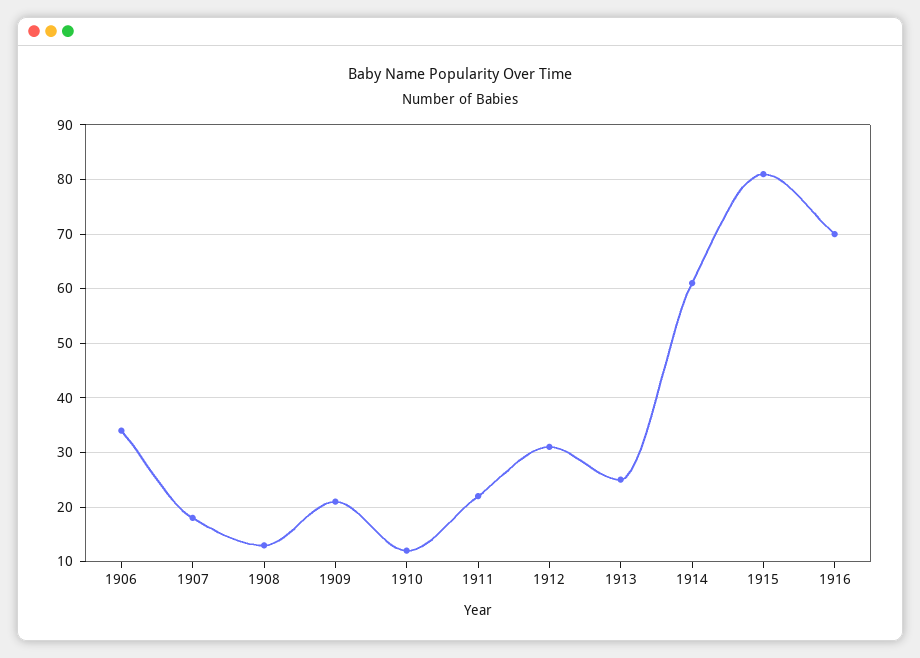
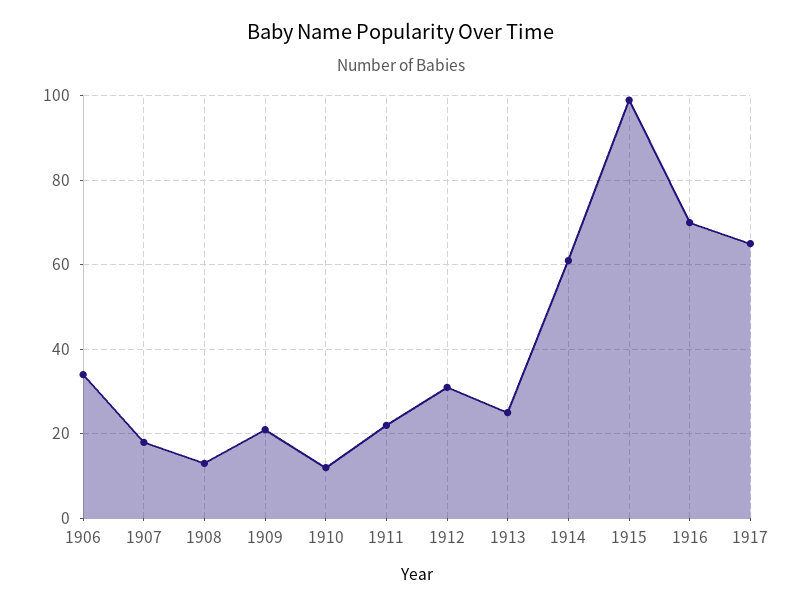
1915: 80 -> 100
1917: none -> 65

